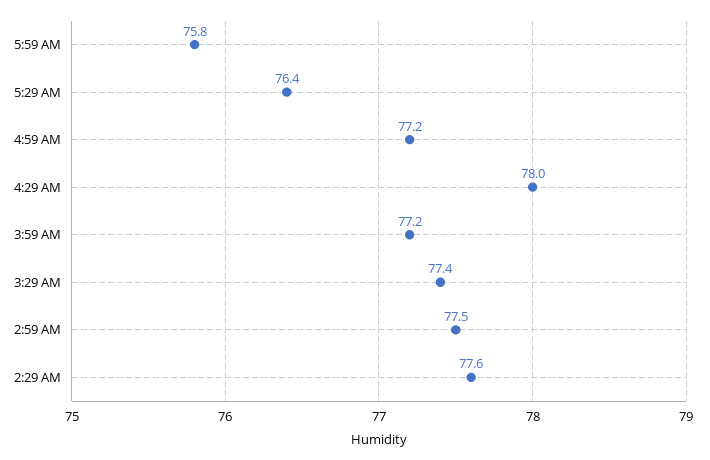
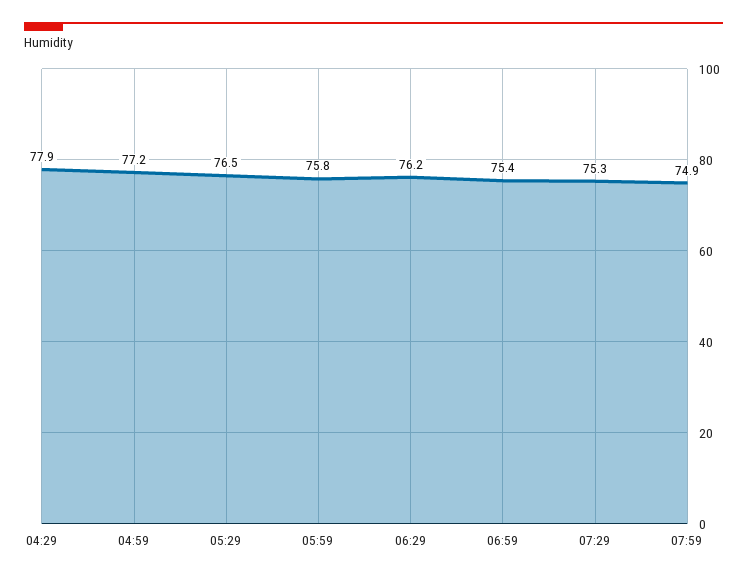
5:29 AM: 76.4 -> 76.5
4:29 AM: 78 -> 77.9
3:59 AM: 77.2 -> none
3:29 AM: 77.4 -> none
2:59 AM: 77.5 -> none
2:29 AM: 77.6 -> none
06:29: none -> 76.2
06:59: none -> 75.4
07:29: none -> 75.3
07:59: none -> 74.9

